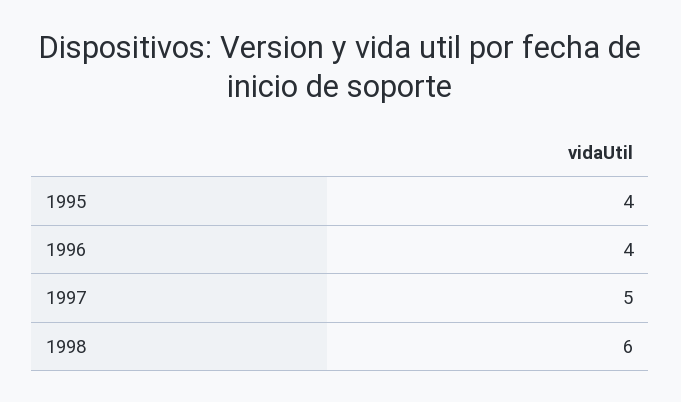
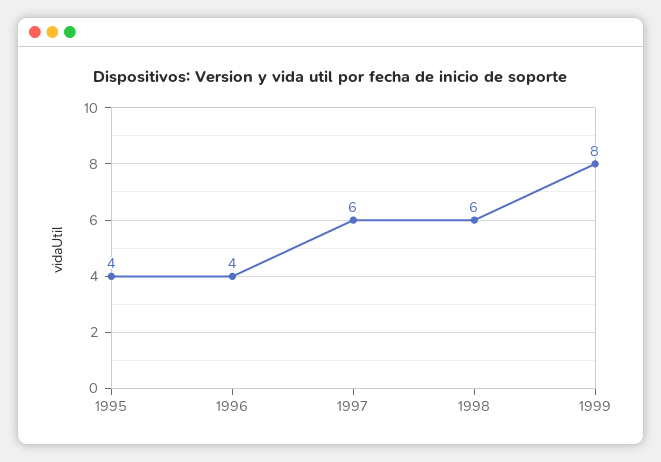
1997: 5 -> 6
1999: none -> 8

